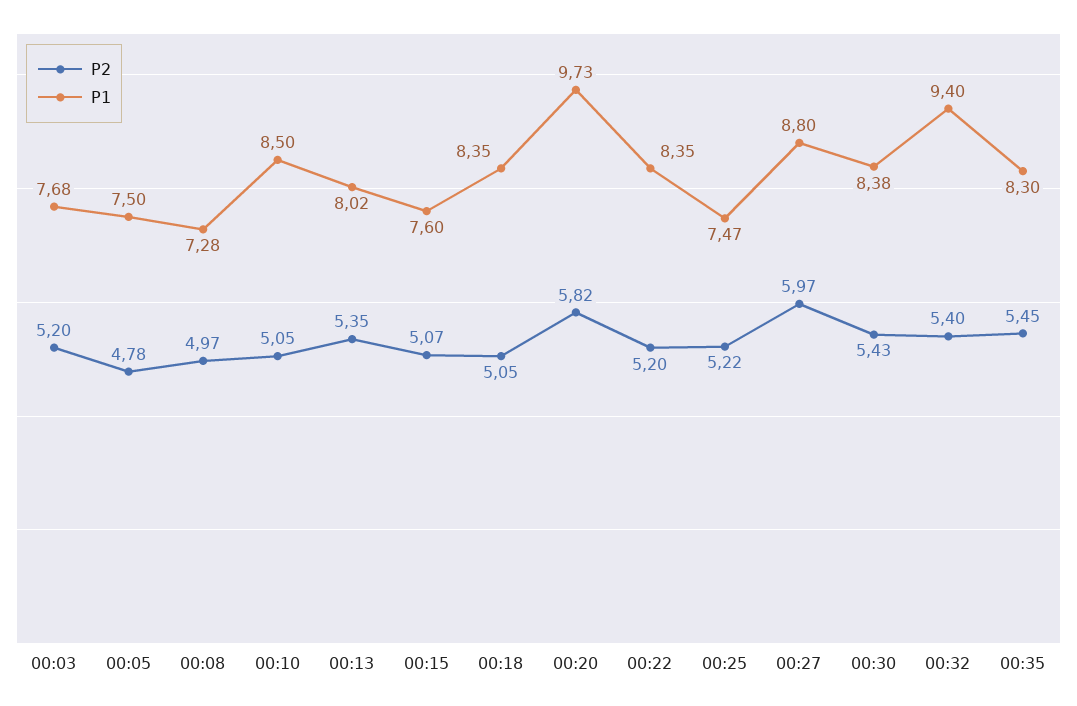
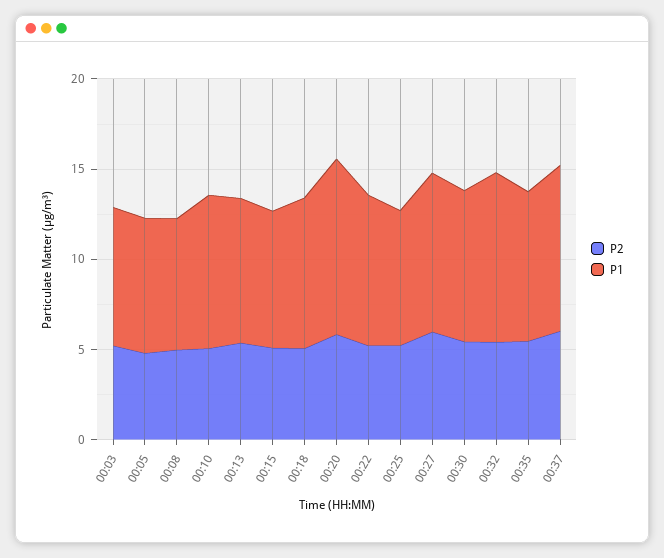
P2, 00:37: none -> 6
P1, 00:37: none -> 9

